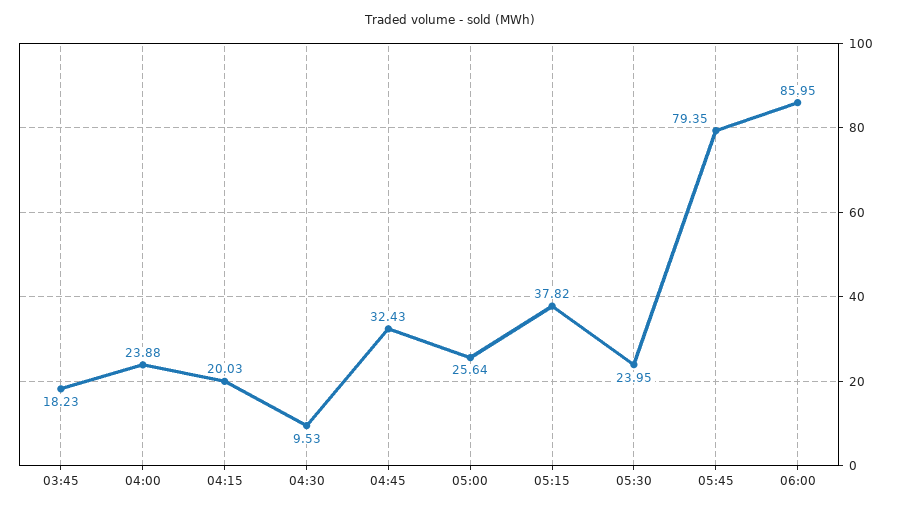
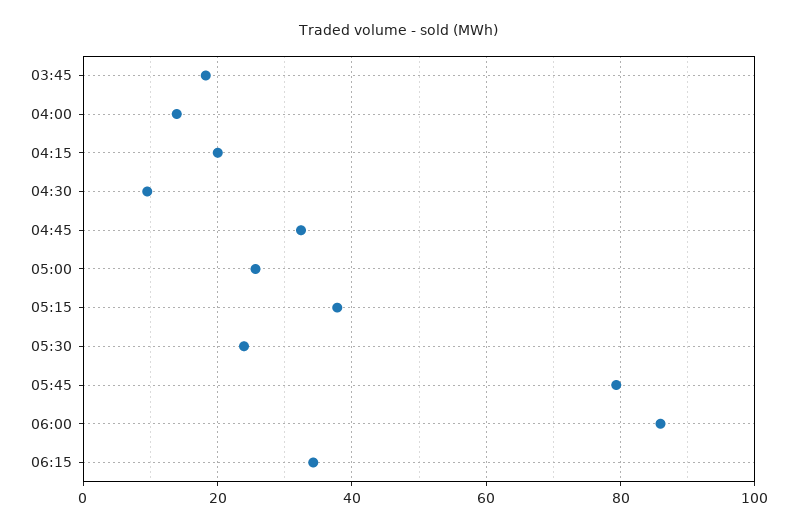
04:00: 23.88 -> 14
06:15: none -> 34

